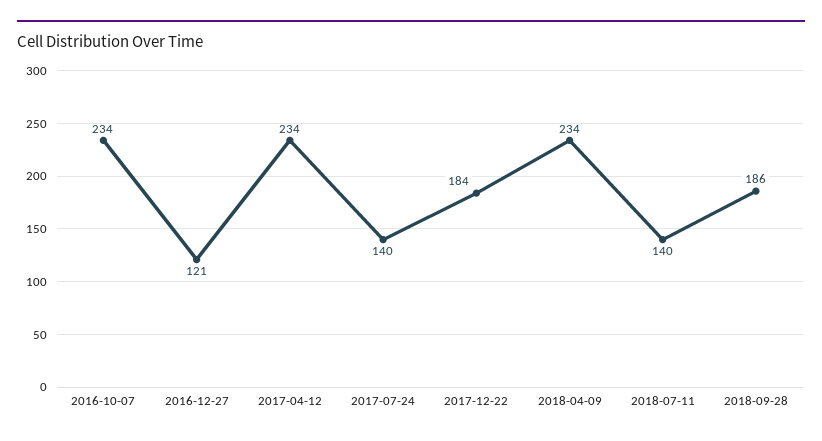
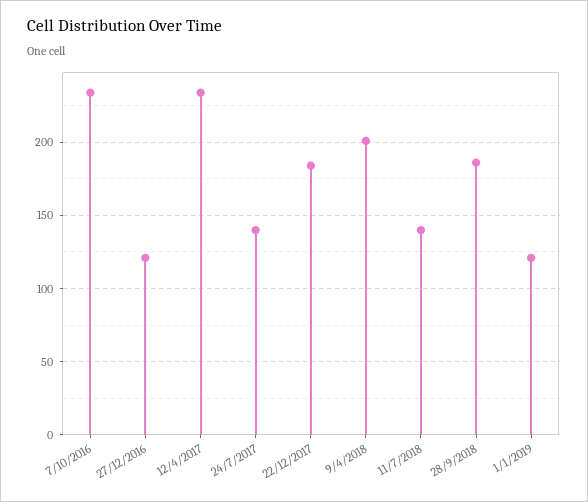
2018-04-09: 234 -> 200
1/1/2019: none -> 120

